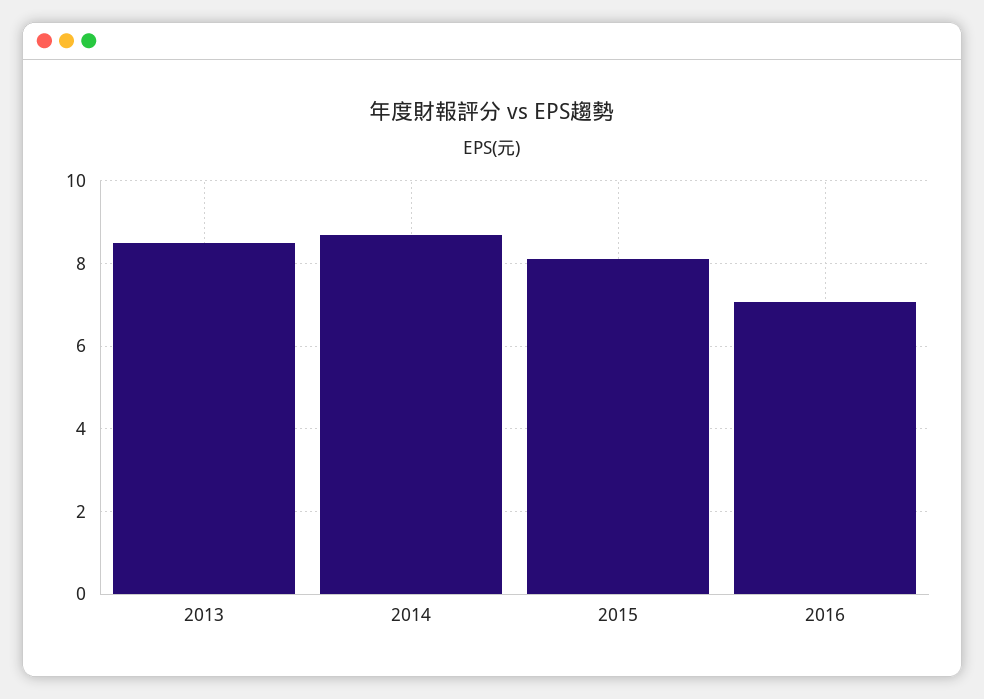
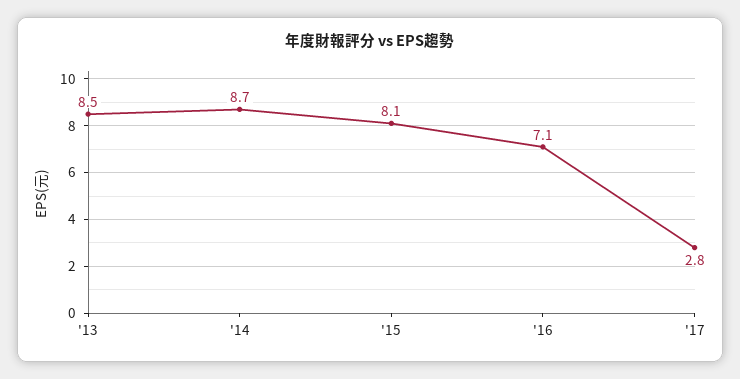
'17: none -> 2.8

